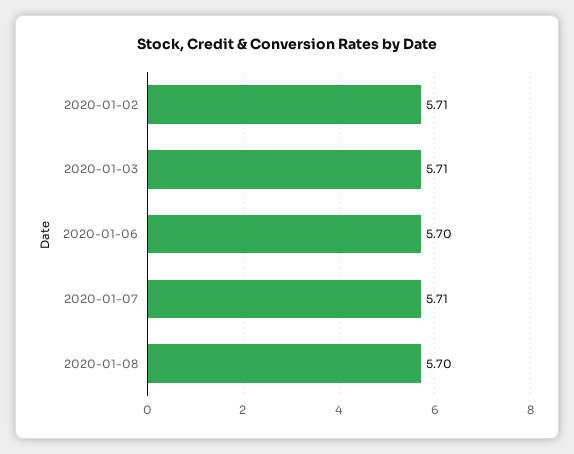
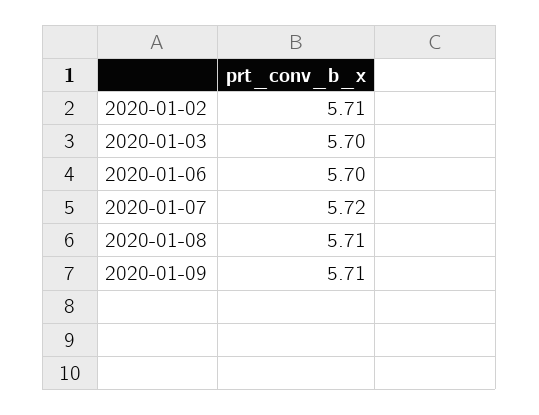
2020-01-03: 5.71 -> 5.7
2020-01-07: 5.71 -> 5.72
2020-01-08: 5.7 -> 5.71
2020-01-09: none -> 5.71

